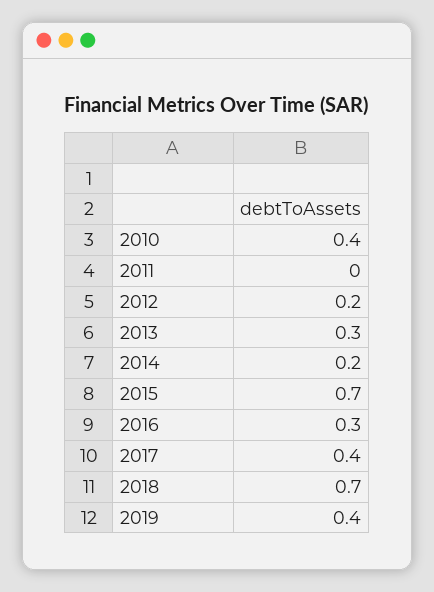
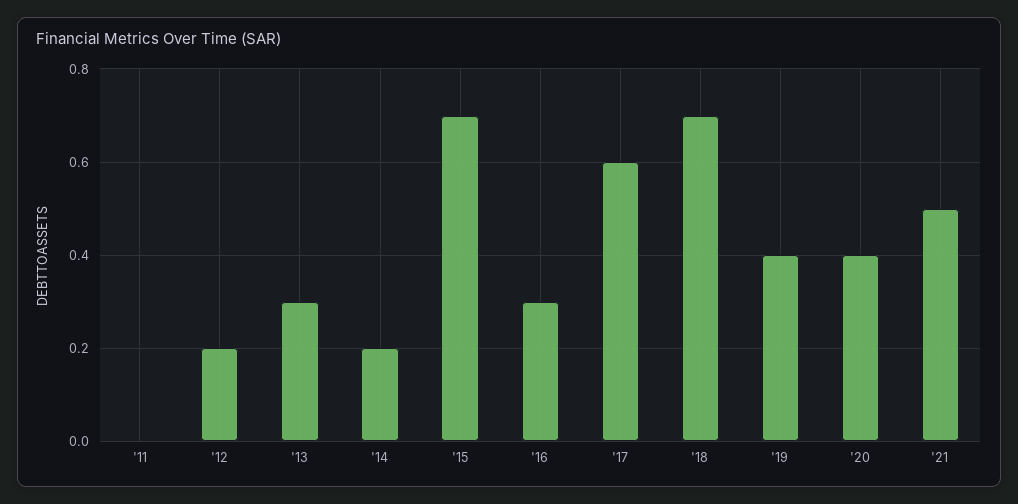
2010: 0.4 -> none
2017: 0.4 -> 0.6
'20: none -> 0.4
'21: none -> 0.5

